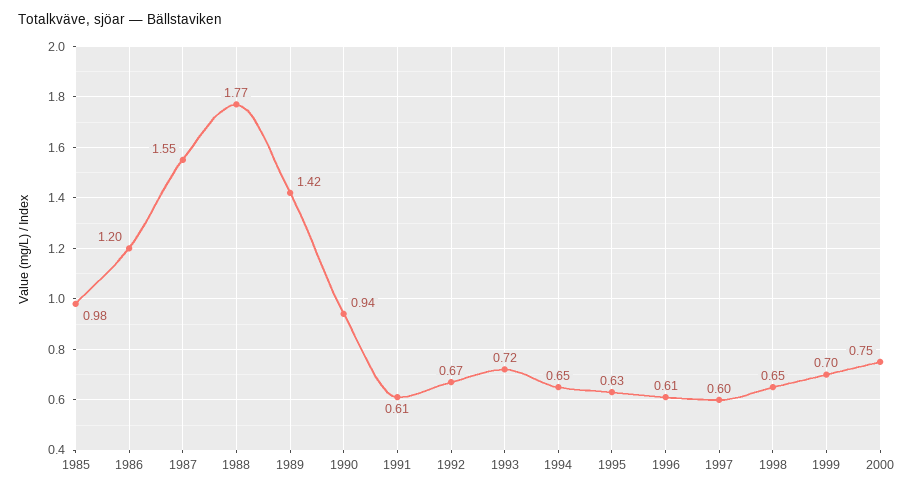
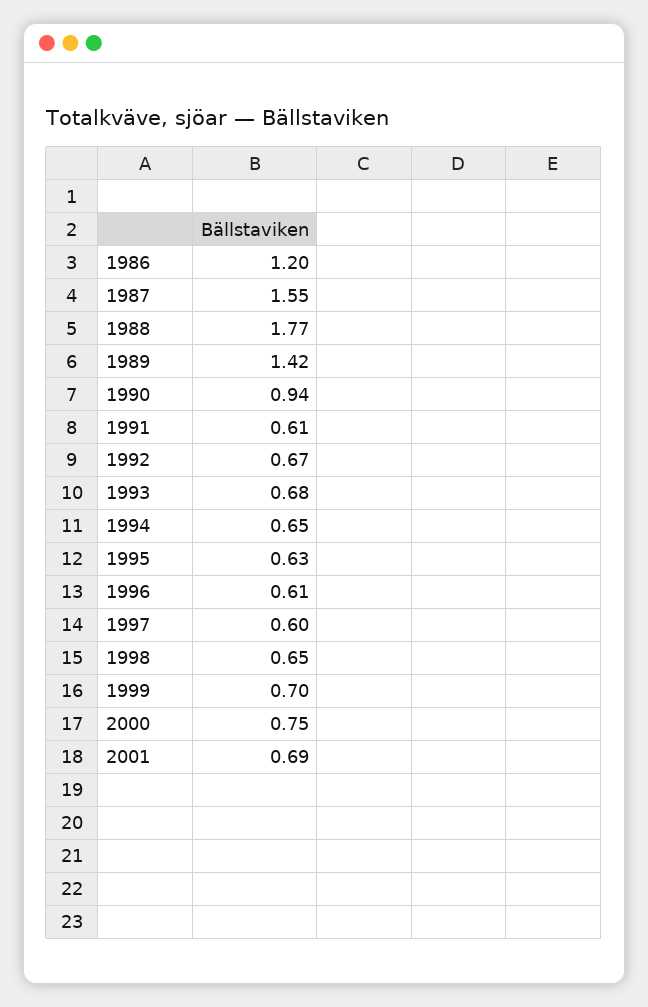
1985: 0.98 -> none
1993: 0.72 -> 0.68
2001: none -> 0.69

